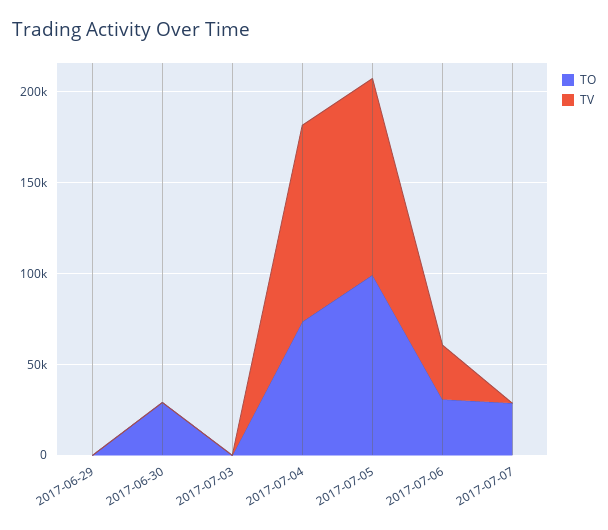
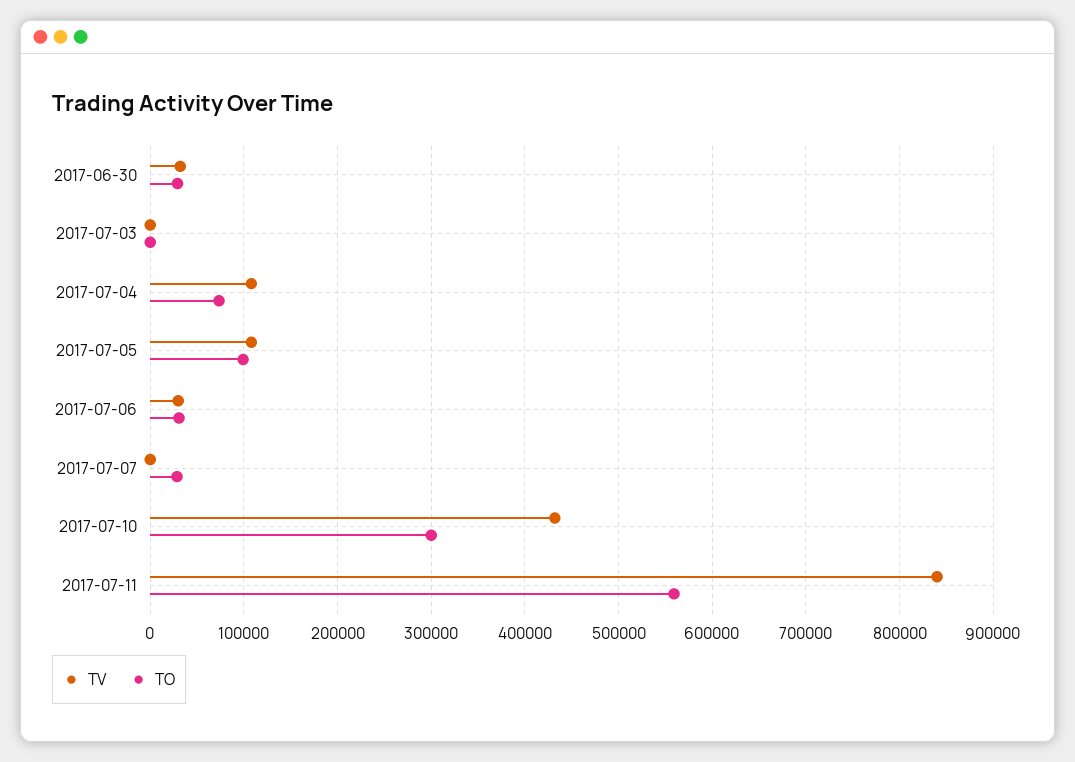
TO, 2017-06-29: 0 -> none
TV, 2017-06-29: 0 -> none
TV, 2017-06-30: 0 -> 30000
TV, 2017-07-10: none -> 430000
TO, 2017-07-10: none -> 300000
TV, 2017-07-11: none -> 840000
TO, 2017-07-11: none -> 560000

